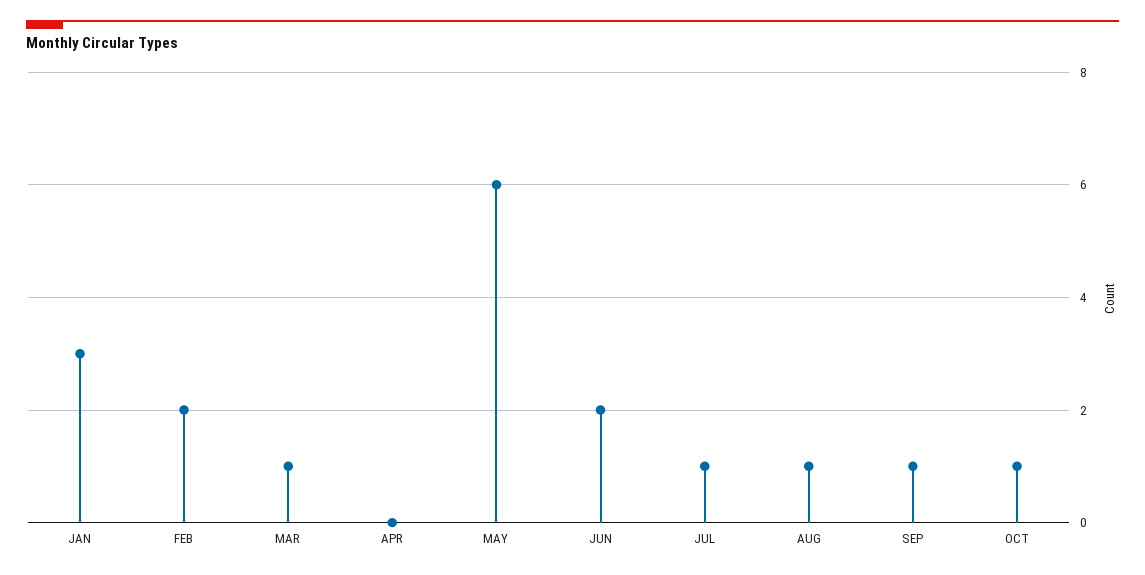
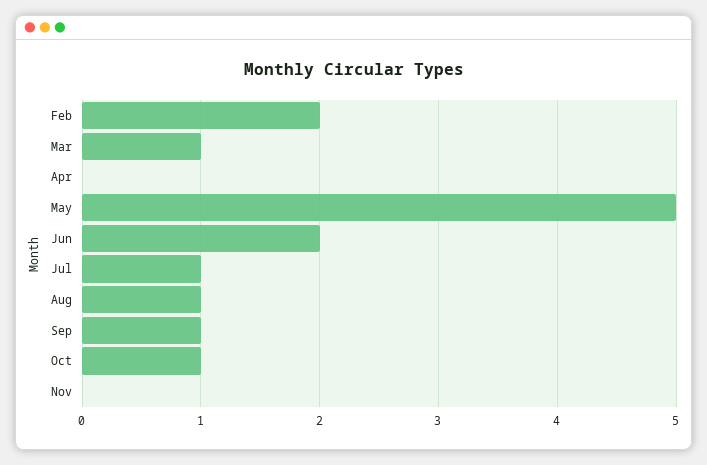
JAN: 3 -> none
MAY: 6 -> 5
Nov: none -> 0

